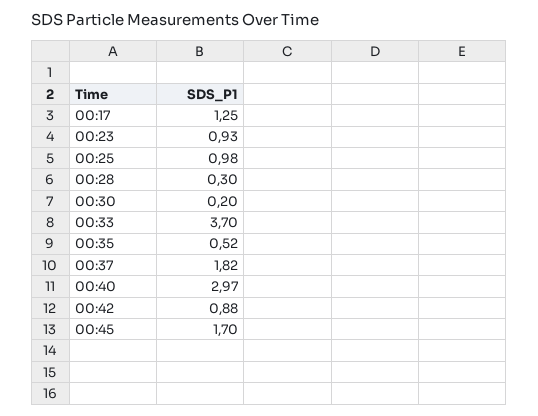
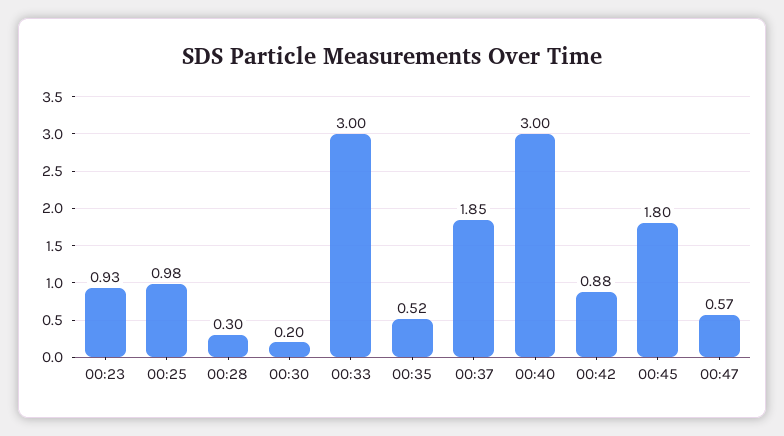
00:17: 1.25 -> none
00:33: 3.7 -> 3
00:37: 1.82 -> 1.85
00:40: 2.97 -> 3
00:45: 1.7 -> 1.8
00:47: none -> 0.57

